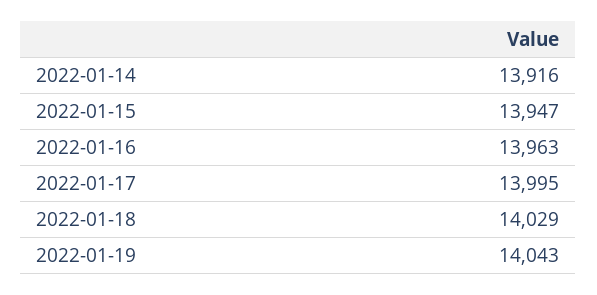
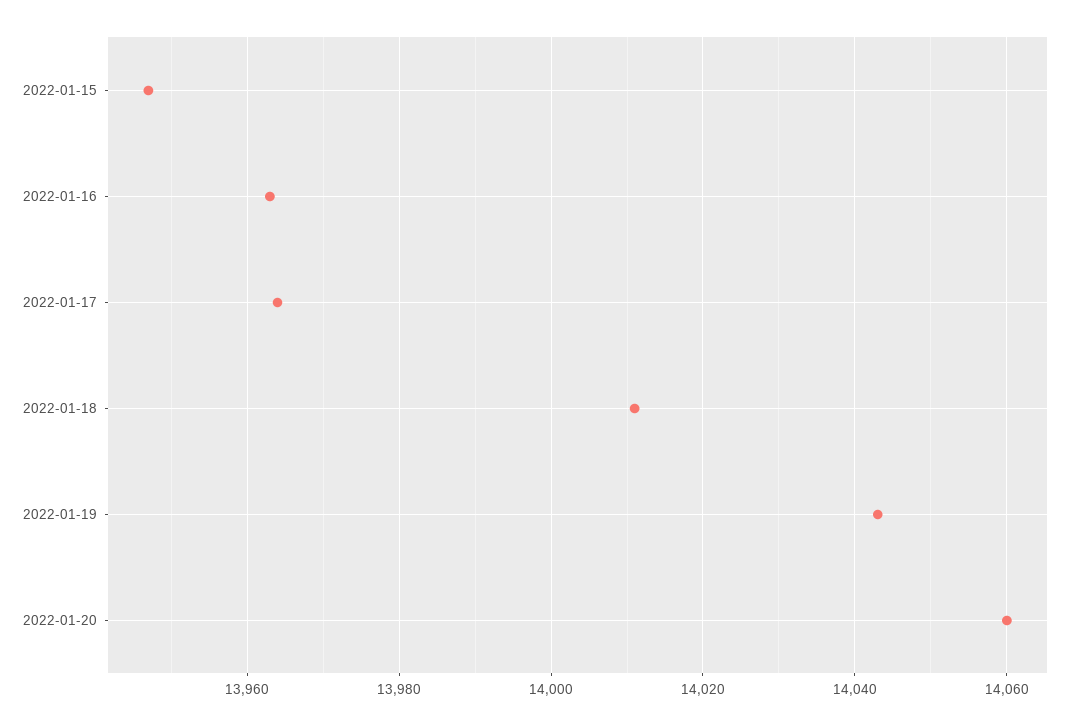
2022-01-14: 13916 -> none
2022-01-17: 13995 -> 13965
2022-01-18: 14029 -> 14010
2022-01-20: none -> 14060

